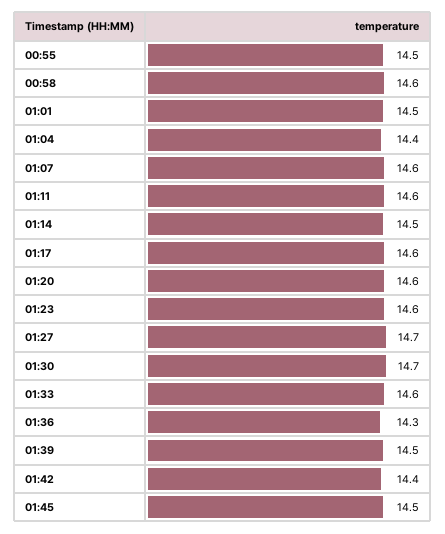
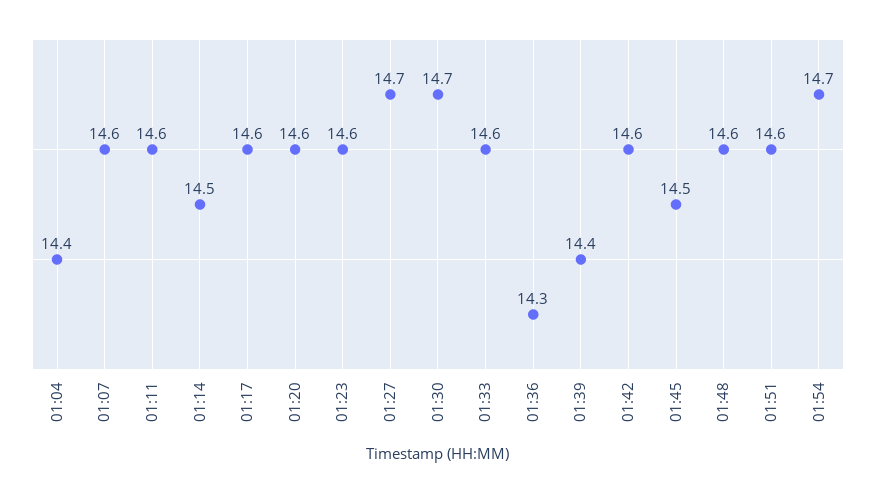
00:55: 14.5 -> none
00:58: 14.6 -> none
01:01: 14.5 -> none
01:39: 14.5 -> 14.4
01:42: 14.4 -> 14.6
01:48: none -> 14.6
01:51: none -> 14.6
01:54: none -> 14.7

